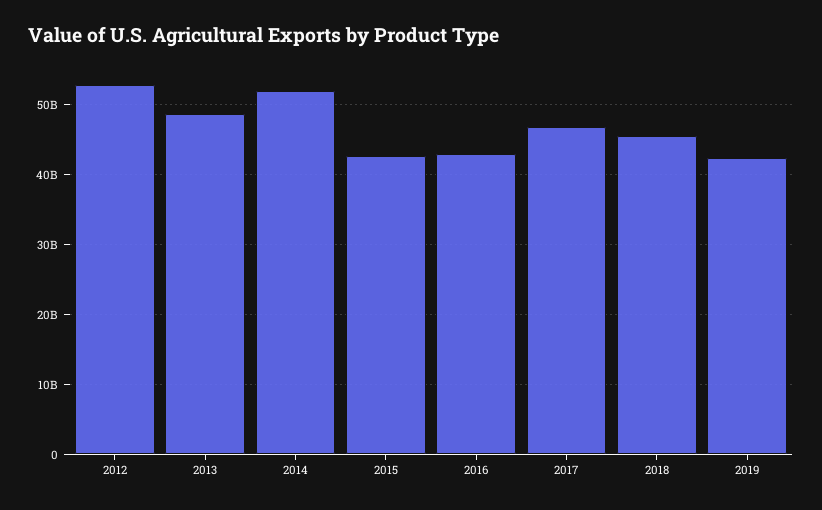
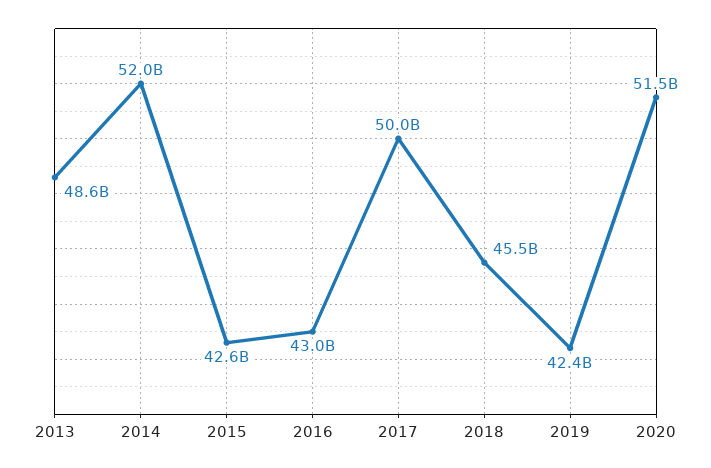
2012: 53000000000 -> none
2017: 47000000000 -> 50000000000
2020: none -> 51500000000

